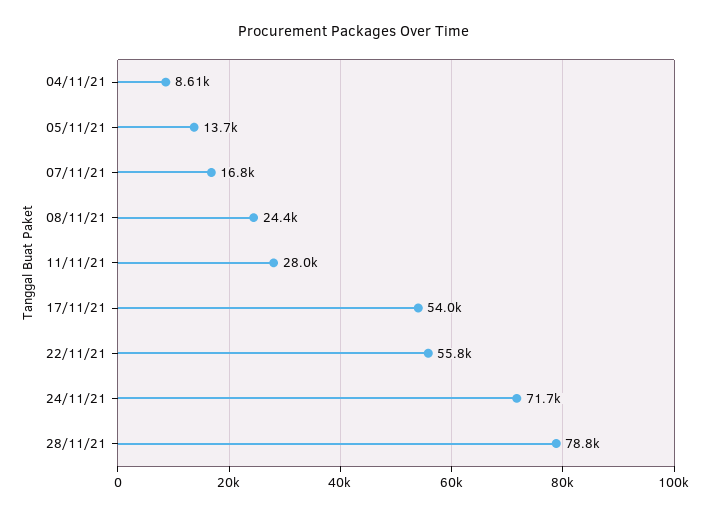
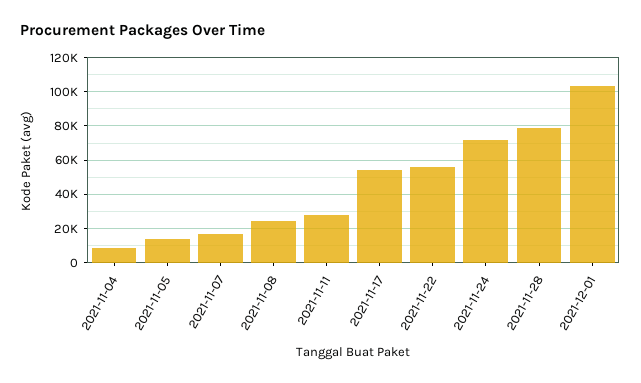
2021-12-01: none -> 105000

